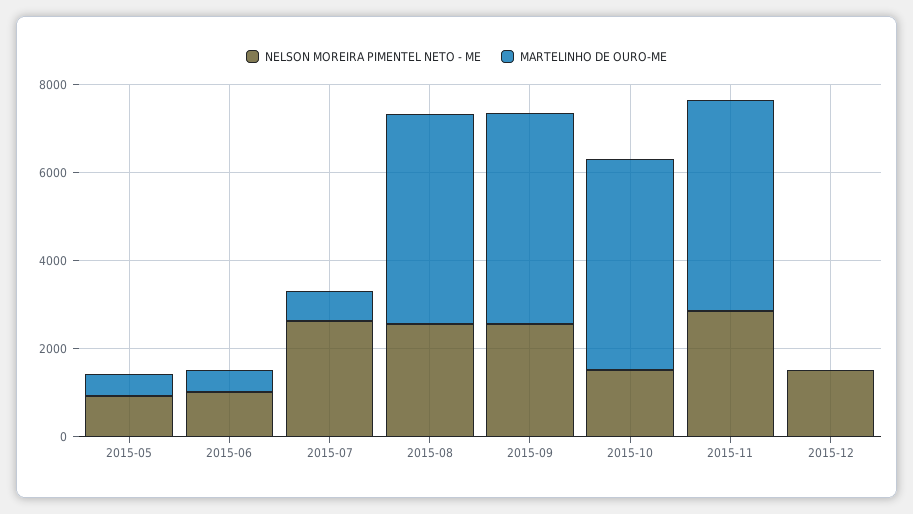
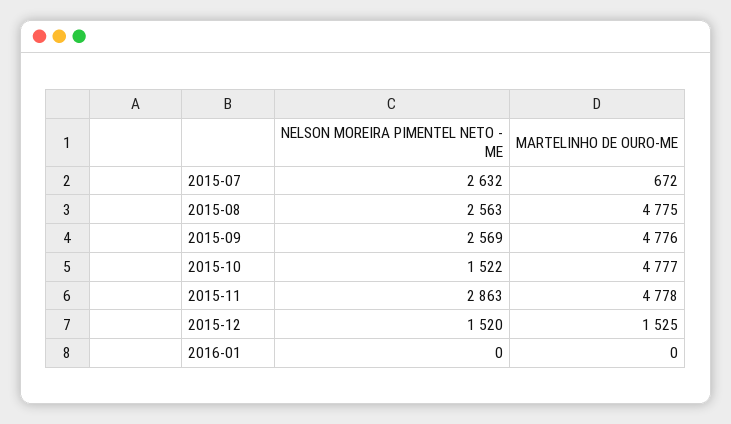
NELSON MOREIRA PIMENTEL NETO - ME, 2015-05: 1000 -> none
MARTELINHO DE OURO-ME, 2015-05: 500 -> none
NELSON MOREIRA PIMENTEL NETO - ME, 2015-06: 1000 -> none
MARTELINHO DE OURO-ME, 2015-06: 500 -> none
MARTELINHO DE OURO-ME, 2015-12: 0 -> 1525
NELSON MOREIRA PIMENTEL NETO - ME, 2016-01: none -> 0
MARTELINHO DE OURO-ME, 2016-01: none -> 0

